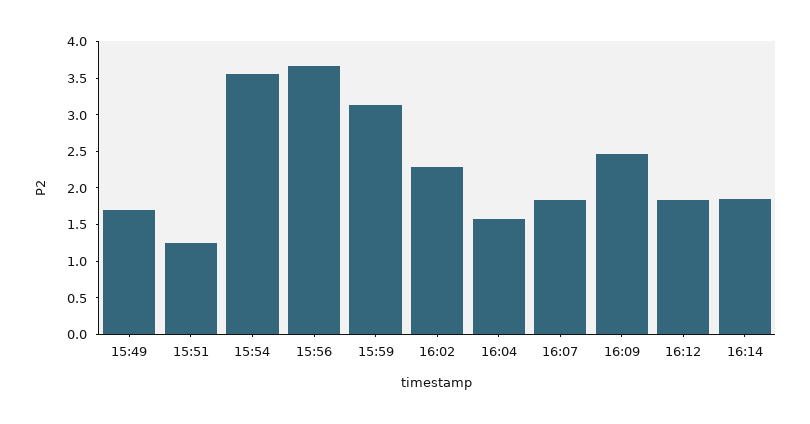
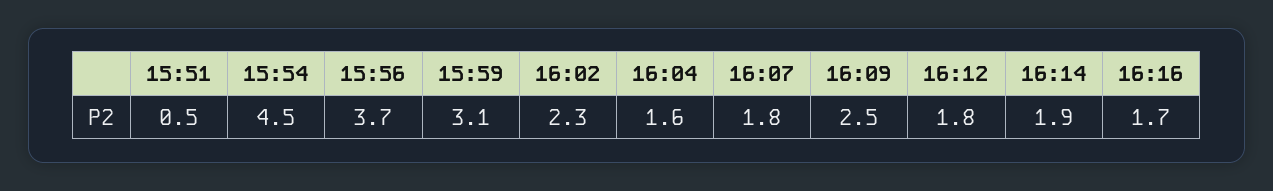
15:49: 1.75 -> none
15:51: 1.25 -> 0.5
15:54: 3.5 -> 4.5
16:16: none -> 1.7

